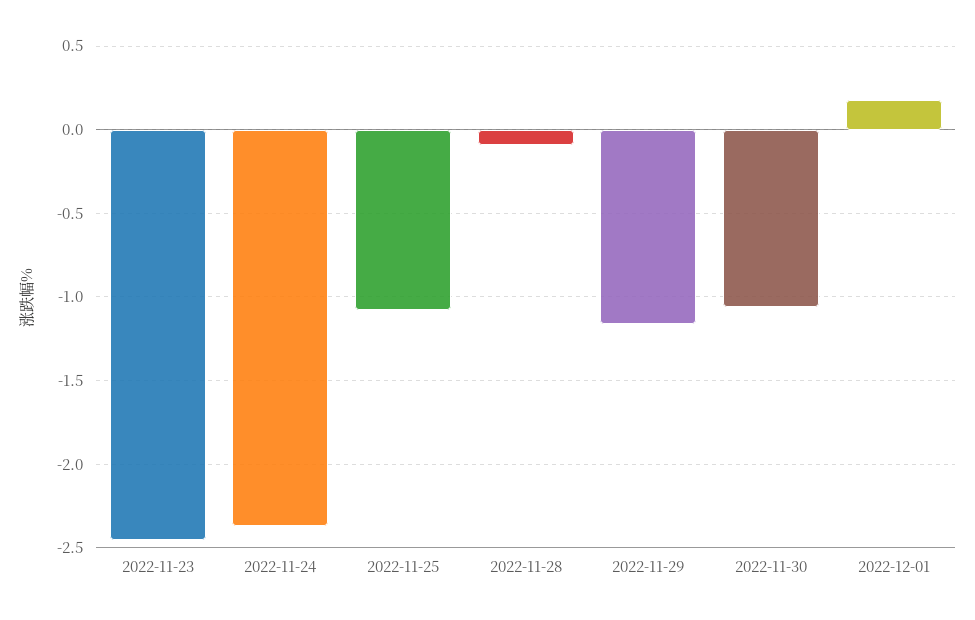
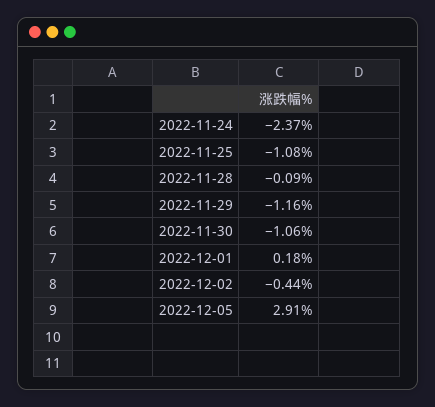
2022-11-23: -2.45 -> none
2022-12-02: none -> -0.44
2022-12-05: none -> 2.91

